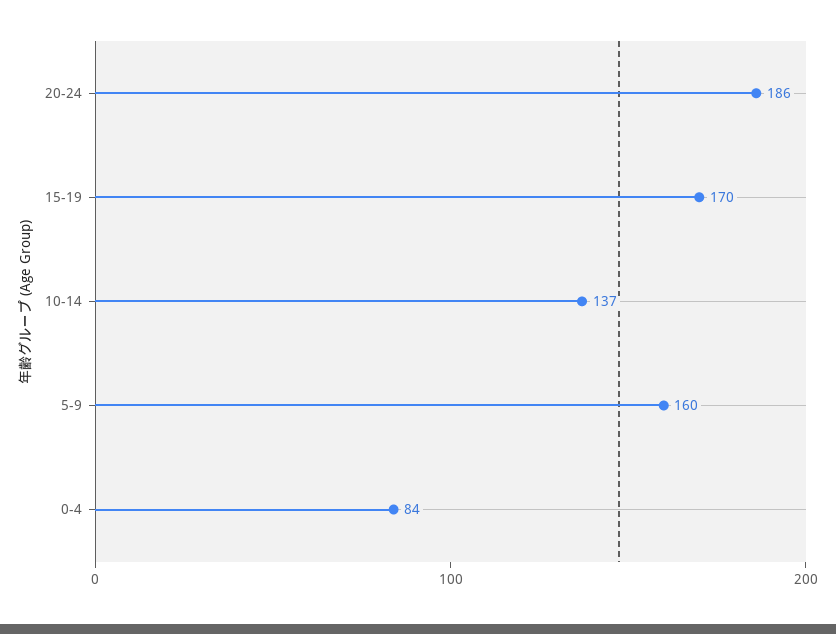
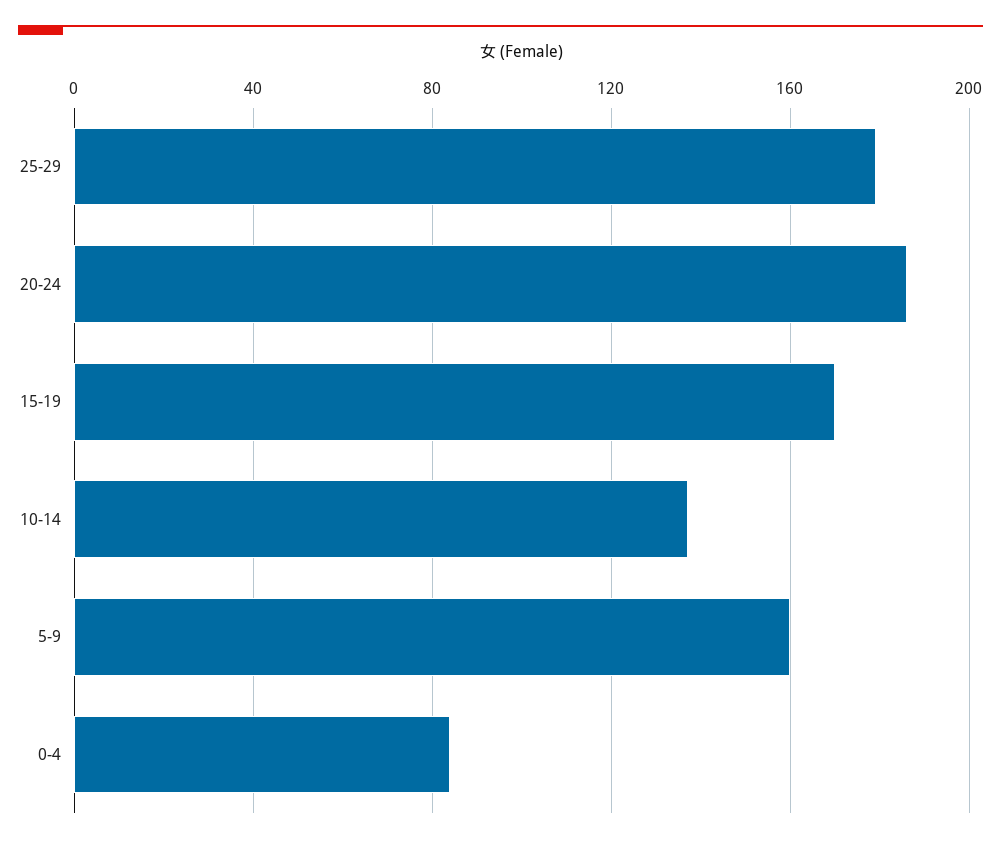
25-29: none -> 180

